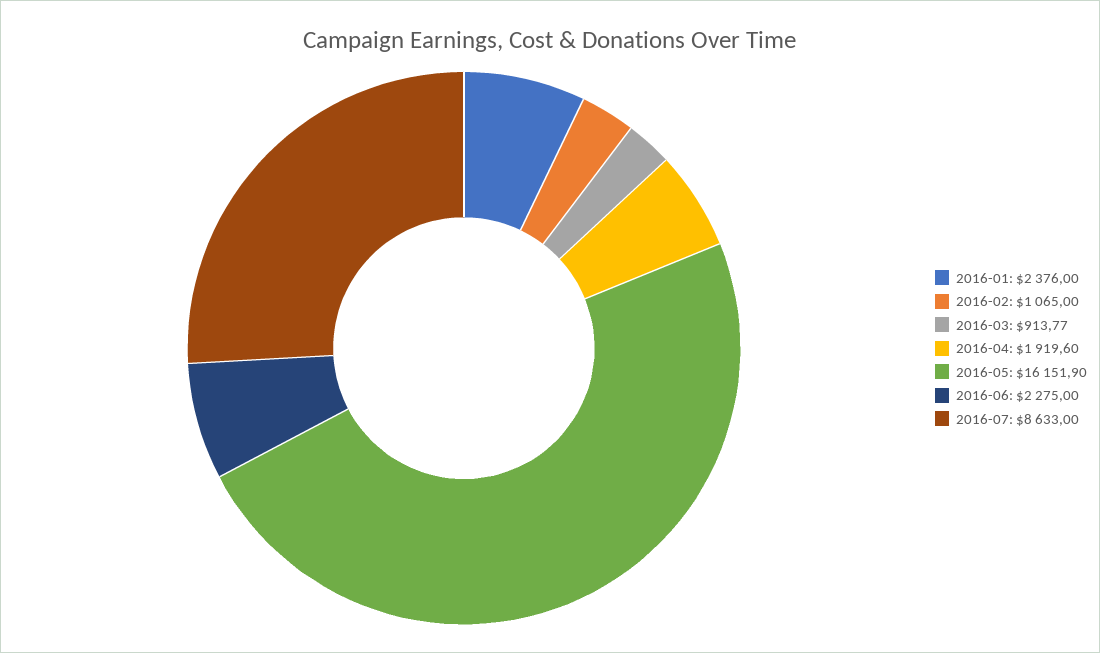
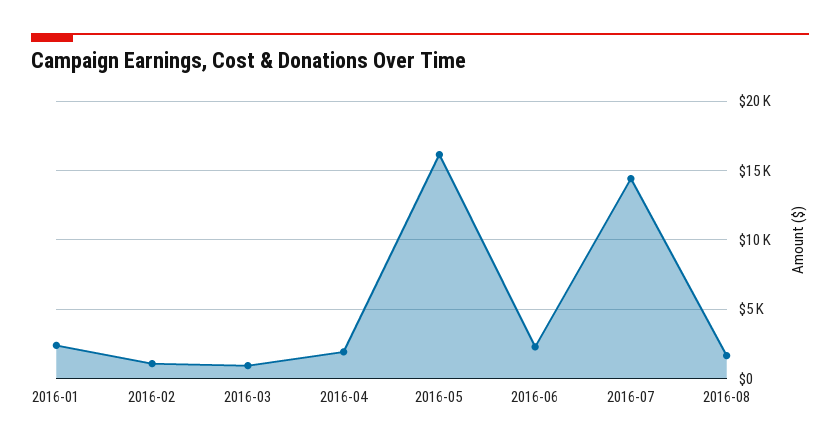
2016-07: 8633 -> 14500
2016-08: none -> 1500

